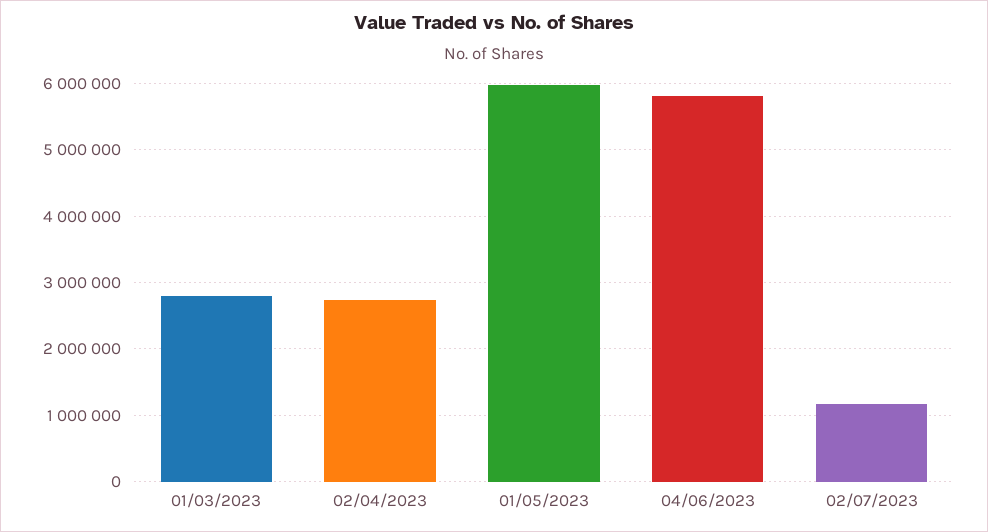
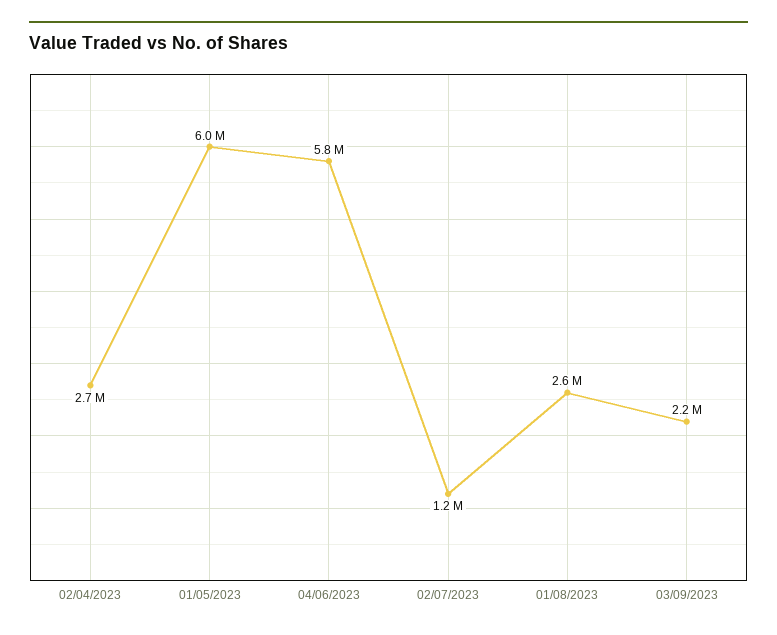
01/03/2023: 2800000 -> none
01/08/2023: none -> 2600000
03/09/2023: none -> 2200000

